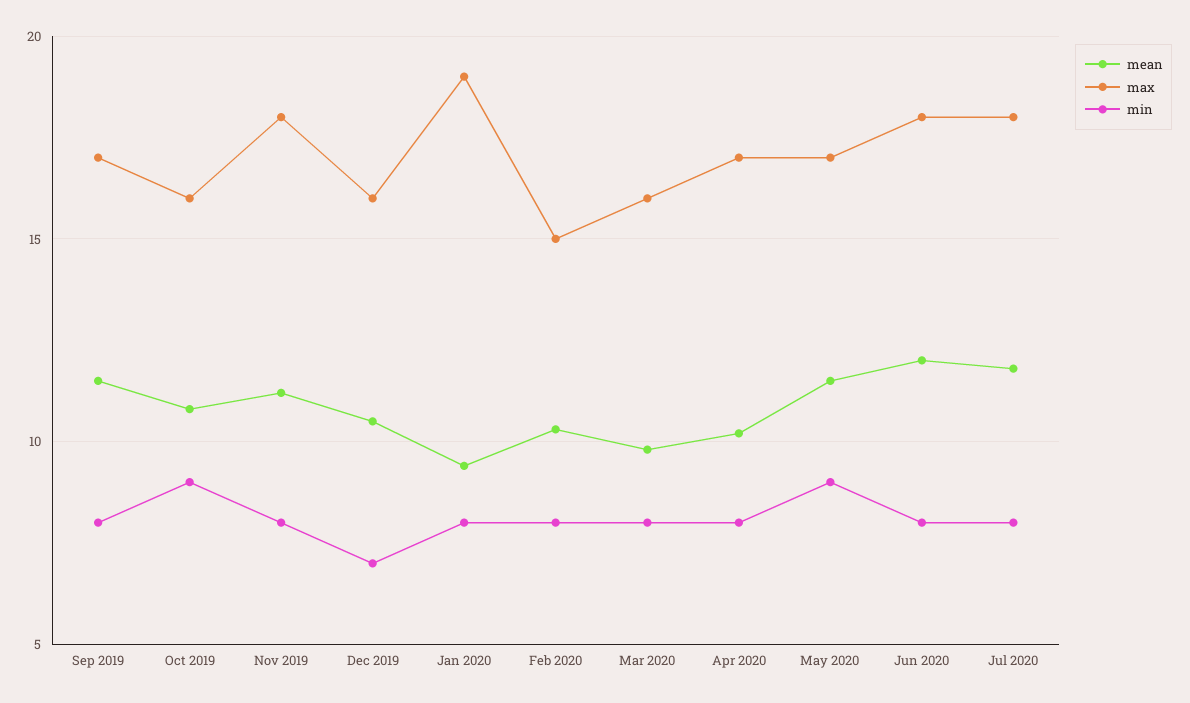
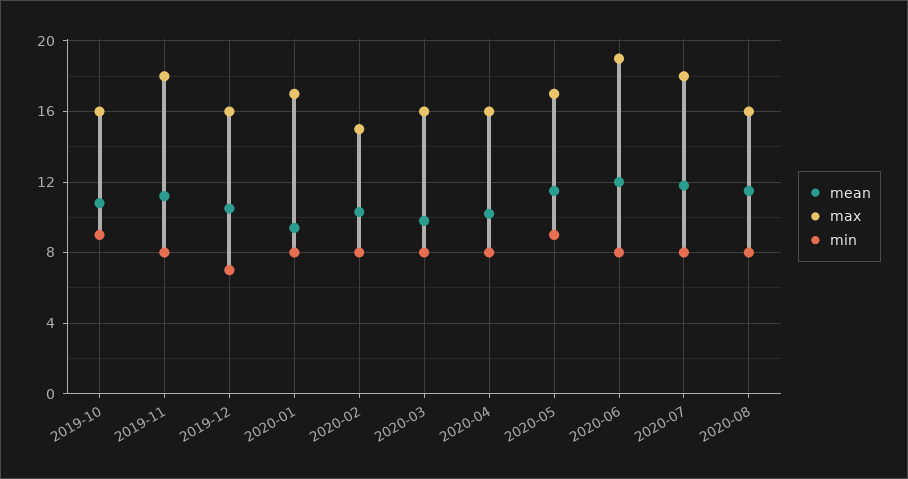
mean, Sep 2019: 11.5 -> none
max, Sep 2019: 17 -> none
min, Sep 2019: 8 -> none
max, Jan 2020: 19 -> 17
max, Apr 2020: 17 -> 16
max, Jun 2020: 18 -> 19
mean, 2020-08: none -> 11.5
max, 2020-08: none -> 16
min, 2020-08: none -> 8

